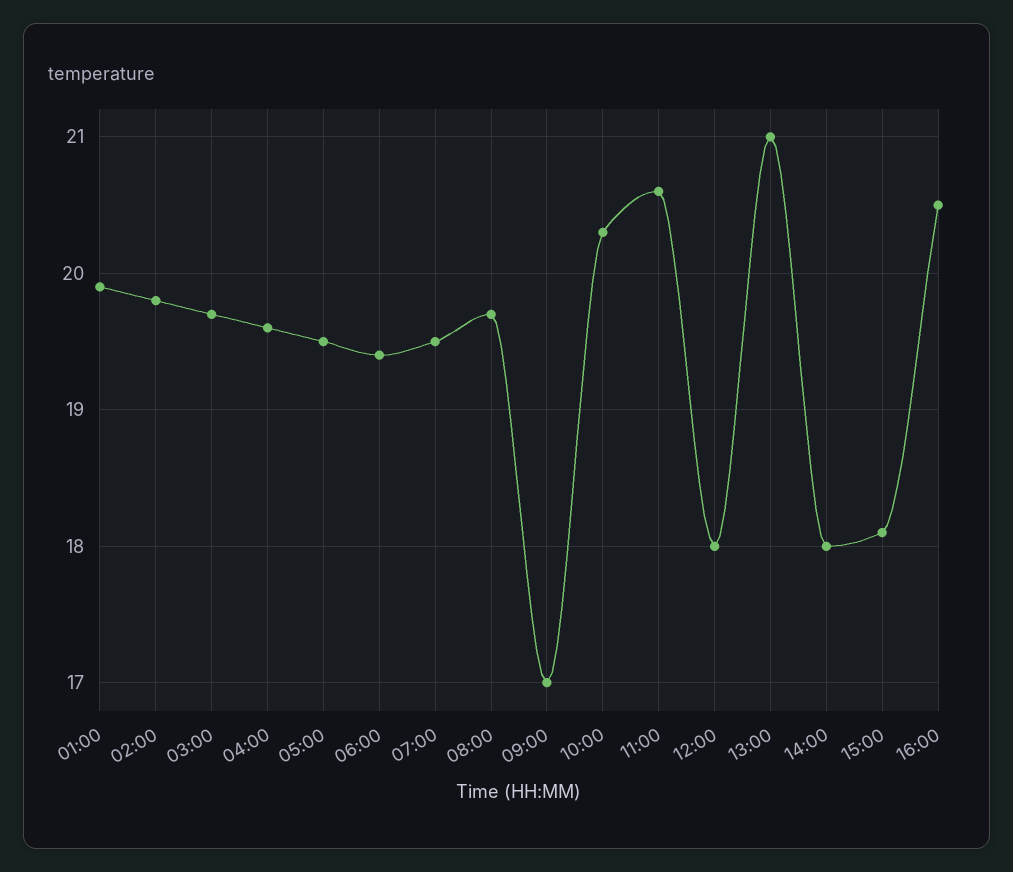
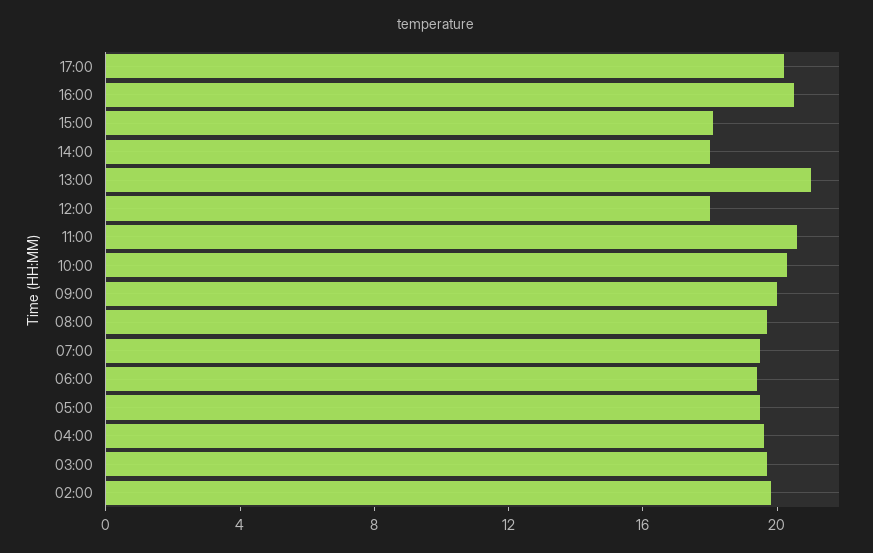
01:00: 19.9 -> none
09:00: 17 -> 20
17:00: none -> 20

